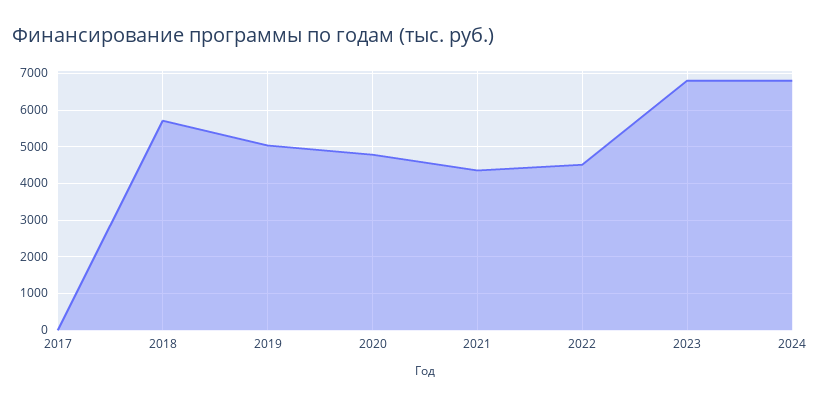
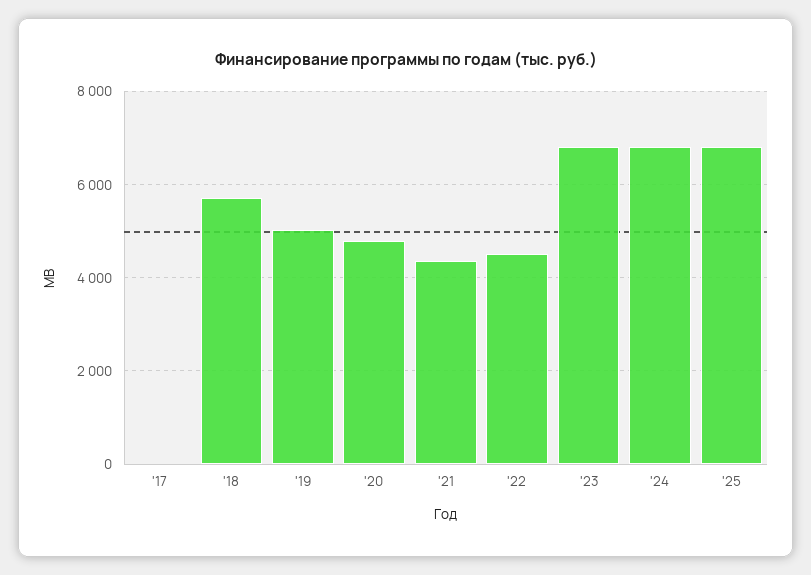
'25: none -> 6800

